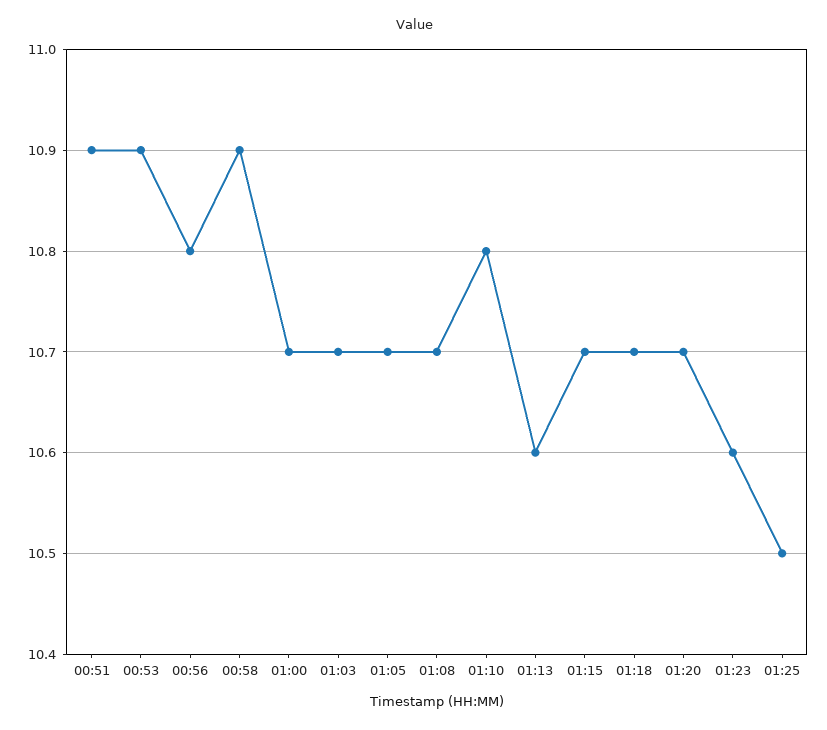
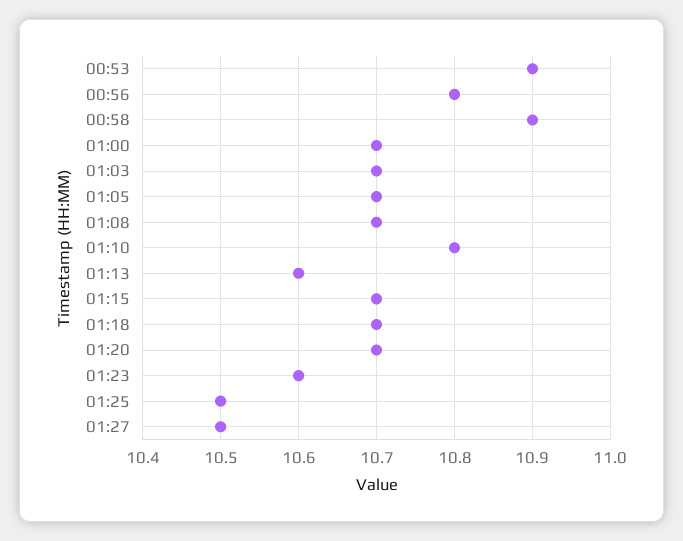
00:51: 10.9 -> none
01:27: none -> 10.5

